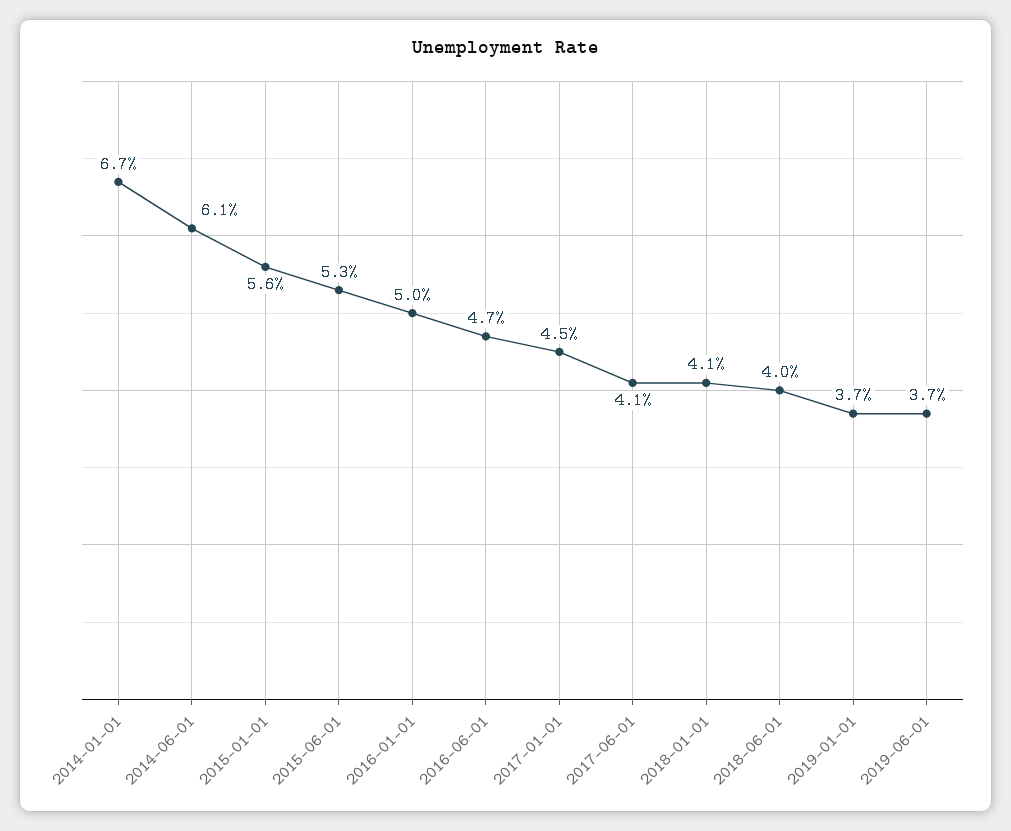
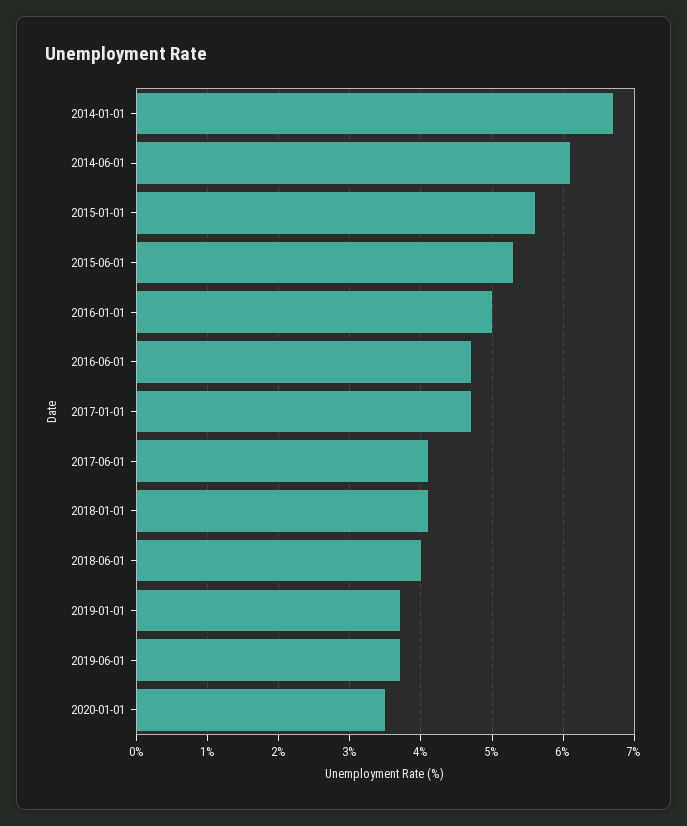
2017-01-01: 4.5 -> 4.7
2020-01-01: none -> 3.5

